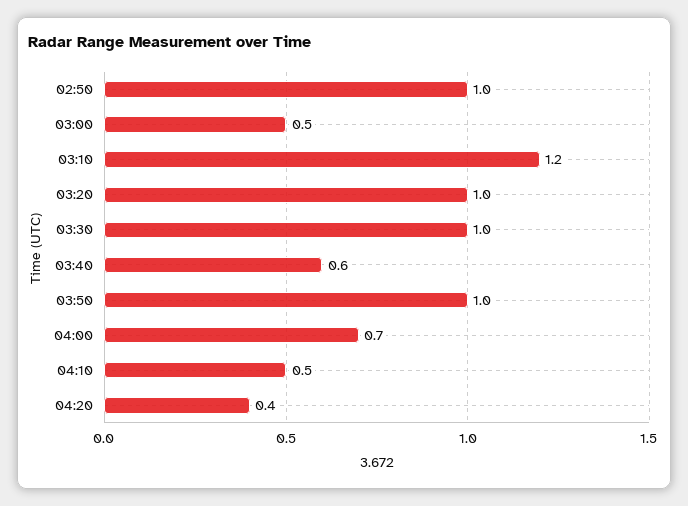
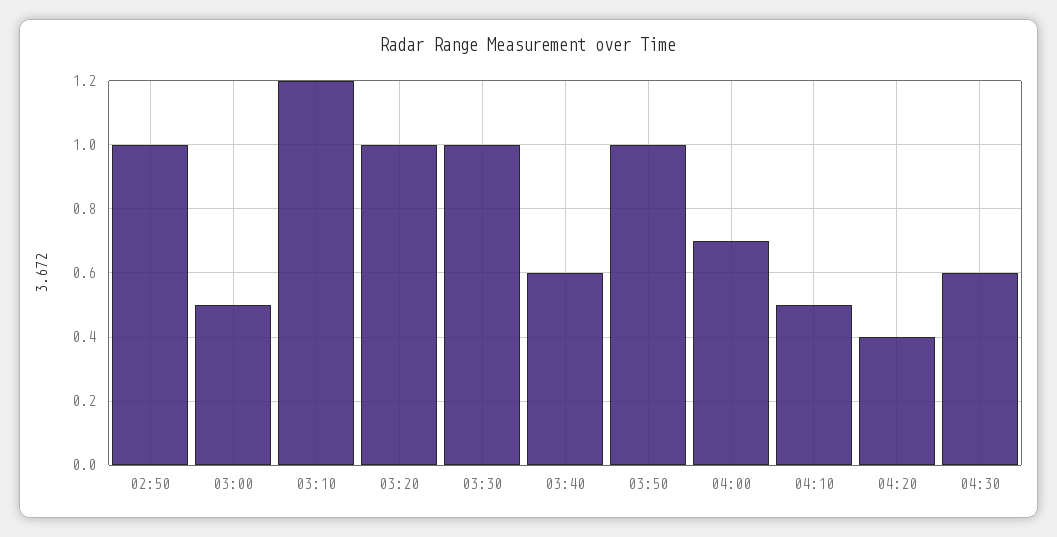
04:30: none -> 0.6

